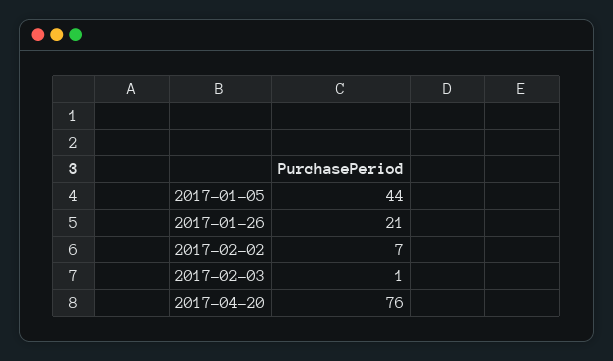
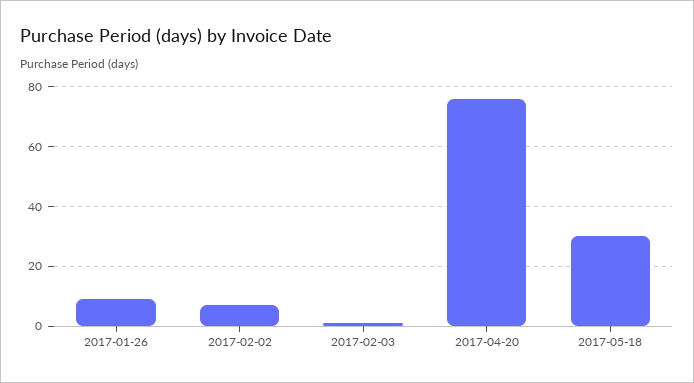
2017-01-05: 44 -> none
2017-01-26: 21 -> 10
2017-05-18: none -> 30

